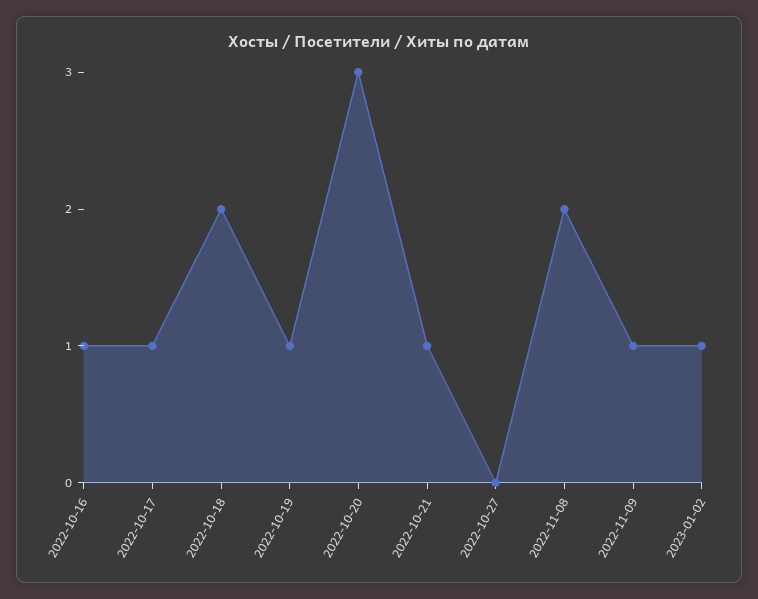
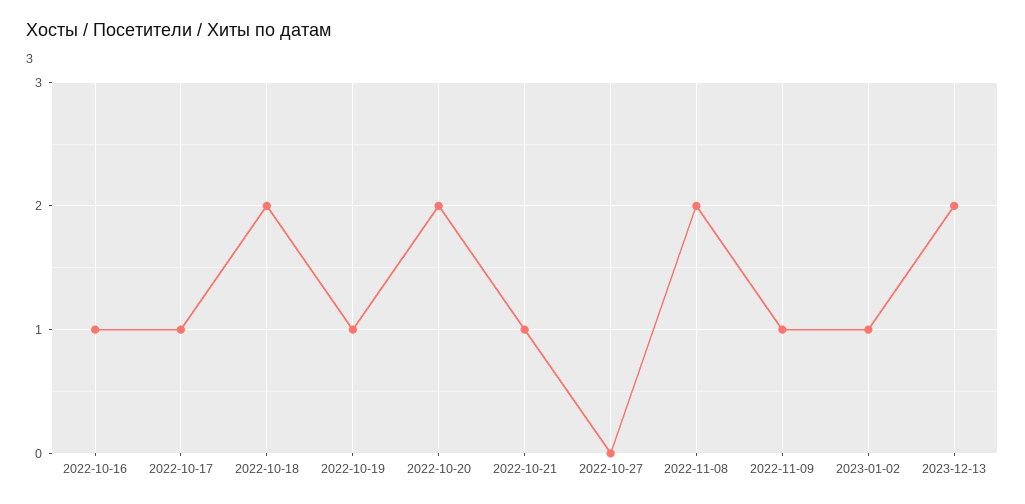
2022-10-20: 3 -> 2
2023-12-13: none -> 2

